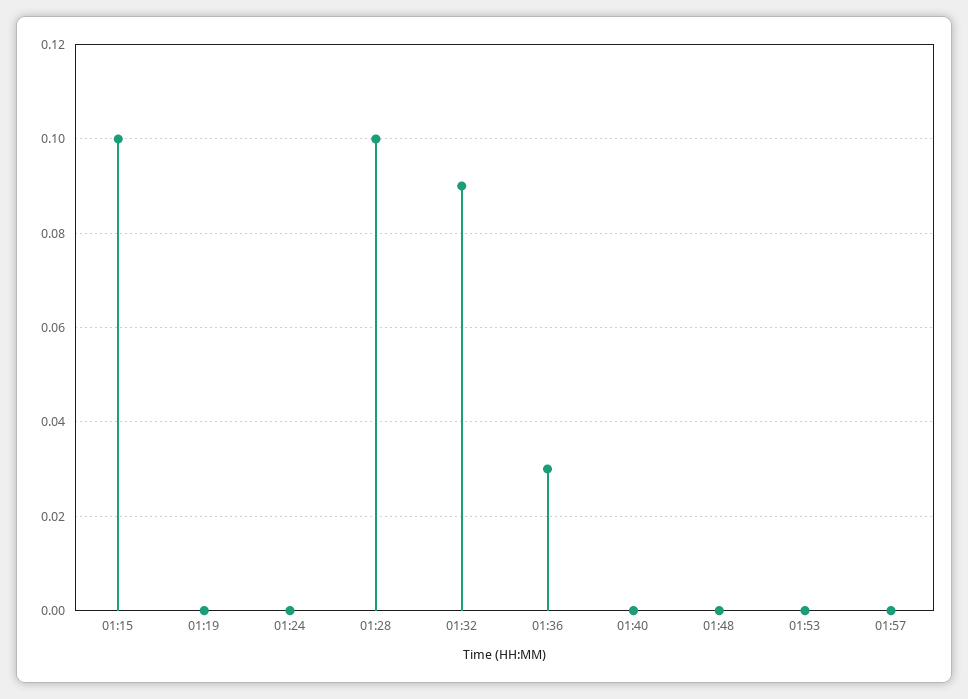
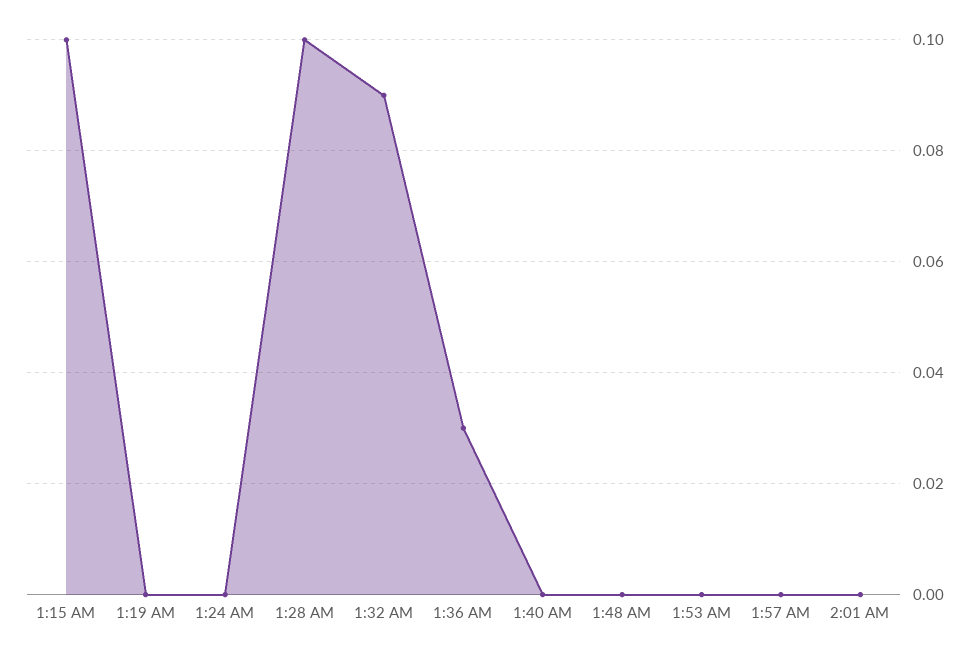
2:01 AM: none -> 0

